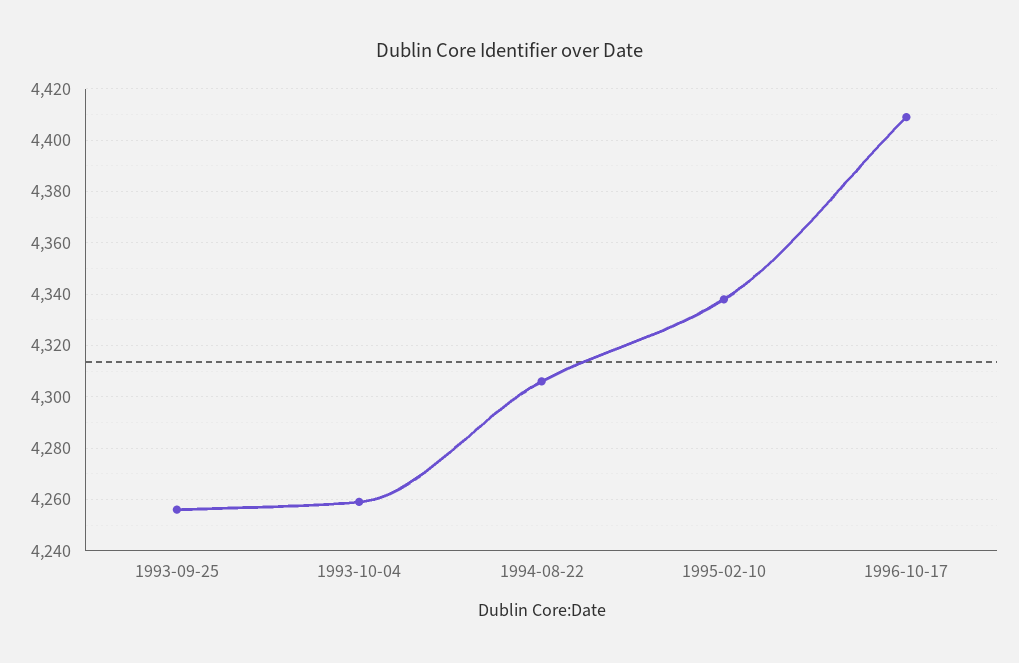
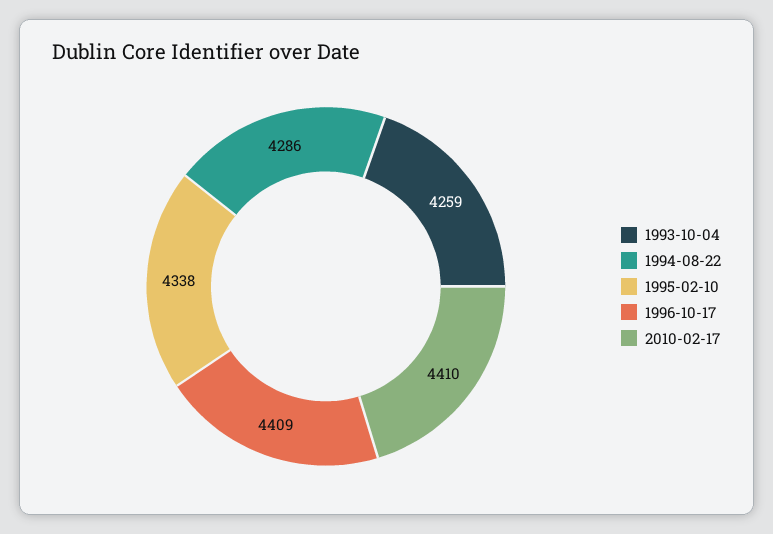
1993-09-25: 4255 -> none
1994-08-22: 4305 -> 4286
2010-02-17: none -> 4410

